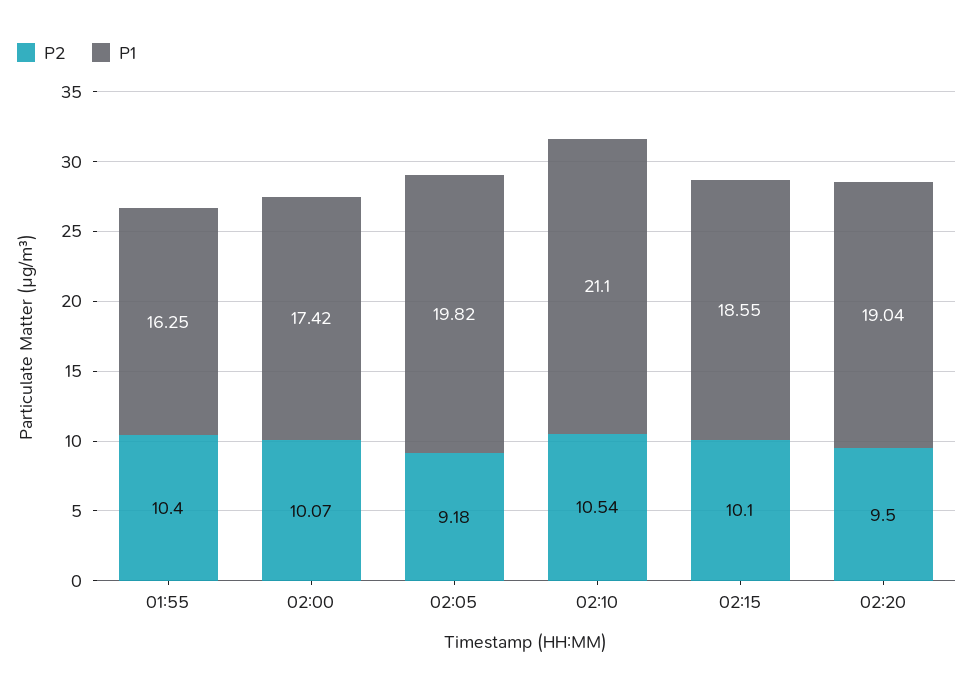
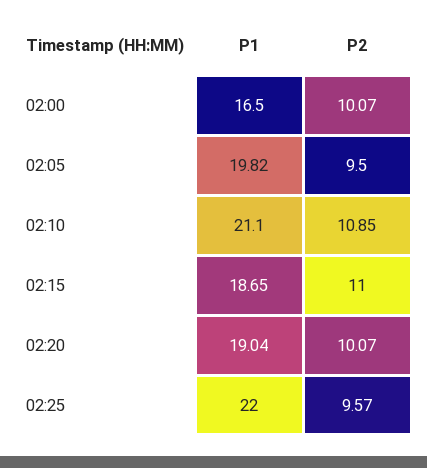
P2, 01:55: 10.4 -> none
P1, 01:55: 16.25 -> none
P1, 02:00: 17.42 -> 16.5
P2, 02:05: 9.18 -> 9.5
P2, 02:10: 10.54 -> 10.85
P2, 02:15: 10.1 -> 11
P1, 02:15: 18.55 -> 18.65
P2, 02:20: 9.5 -> 10.07
P1, 02:25: none -> 22
P2, 02:25: none -> 9.57

